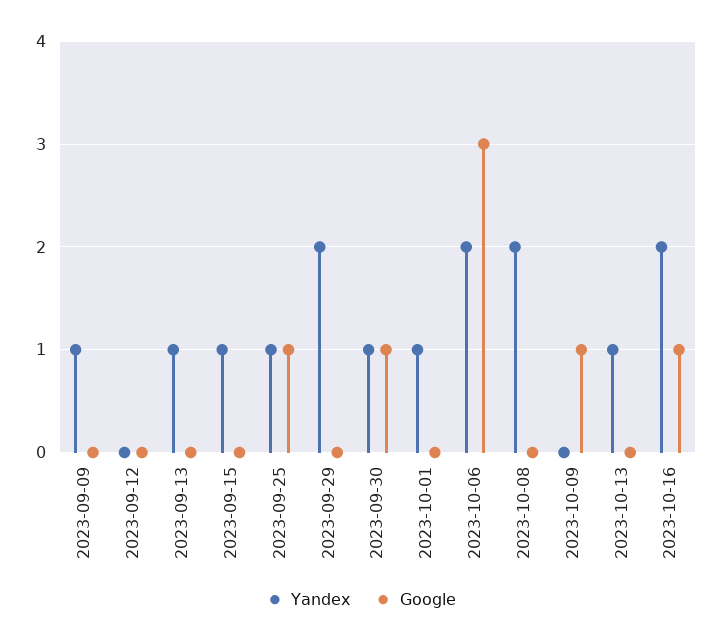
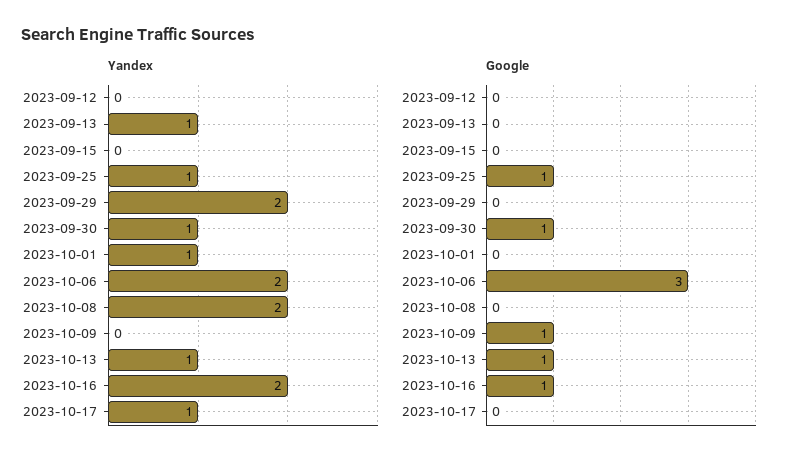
Yandex, 2023-09-09: 1 -> none
Google, 2023-09-09: 0 -> none
Yandex, 2023-09-15: 1 -> 0
Google, 2023-10-13: 0 -> 1
Yandex, 2023-10-17: none -> 1
Google, 2023-10-17: none -> 0

